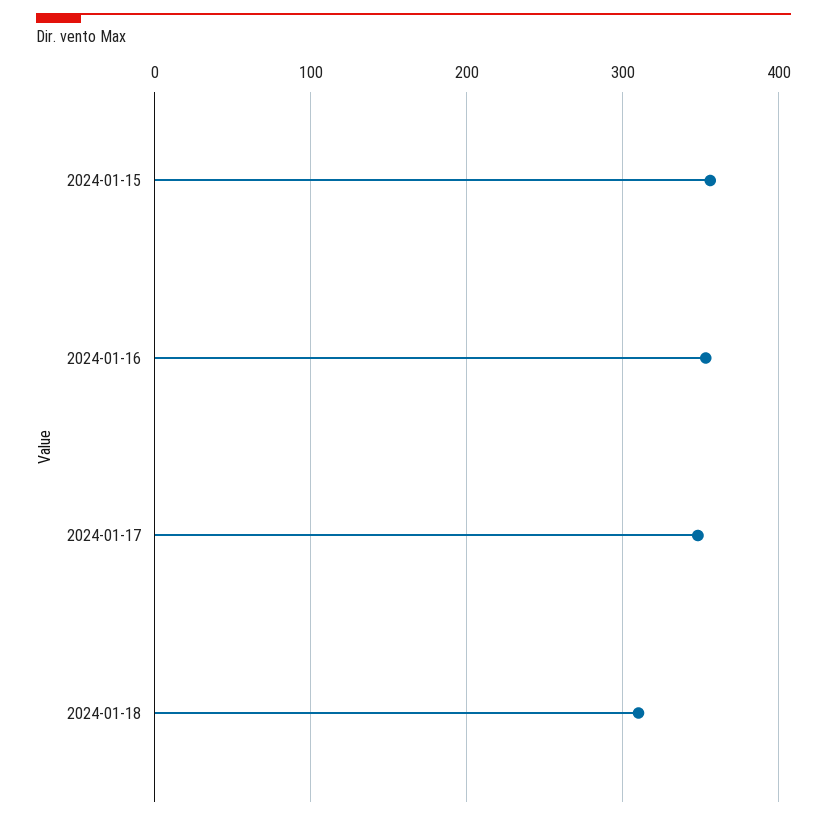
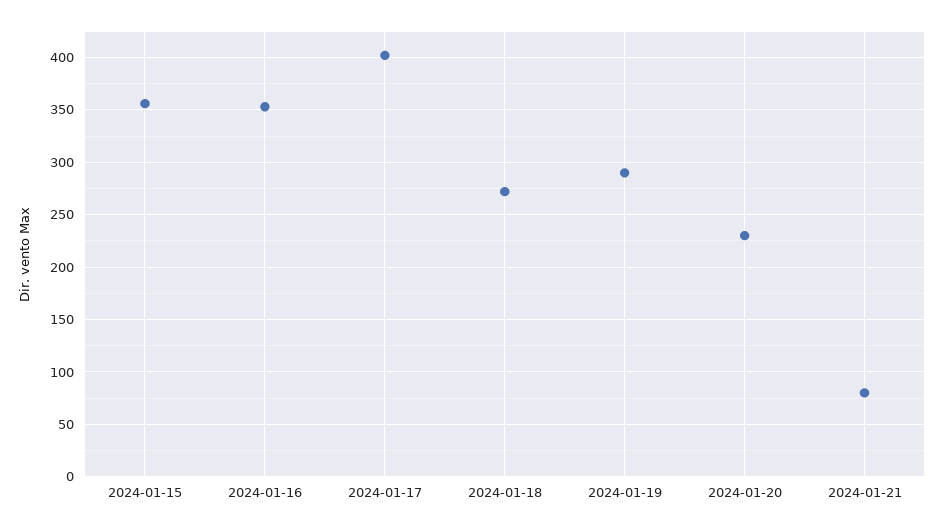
2024-01-17: 350 -> 400
2024-01-18: 310 -> 270
2024-01-19: none -> 290
2024-01-20: none -> 230
2024-01-21: none -> 80

